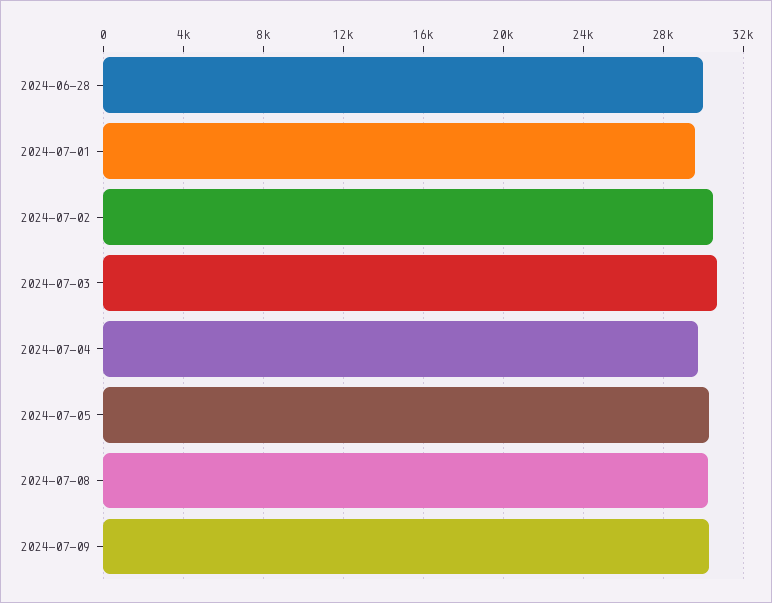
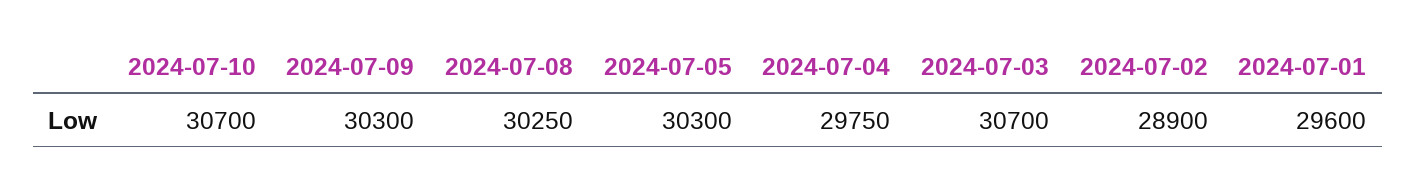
2024-06-28: 30000 -> none
2024-07-02: 30500 -> 28900
2024-07-10: none -> 30700

